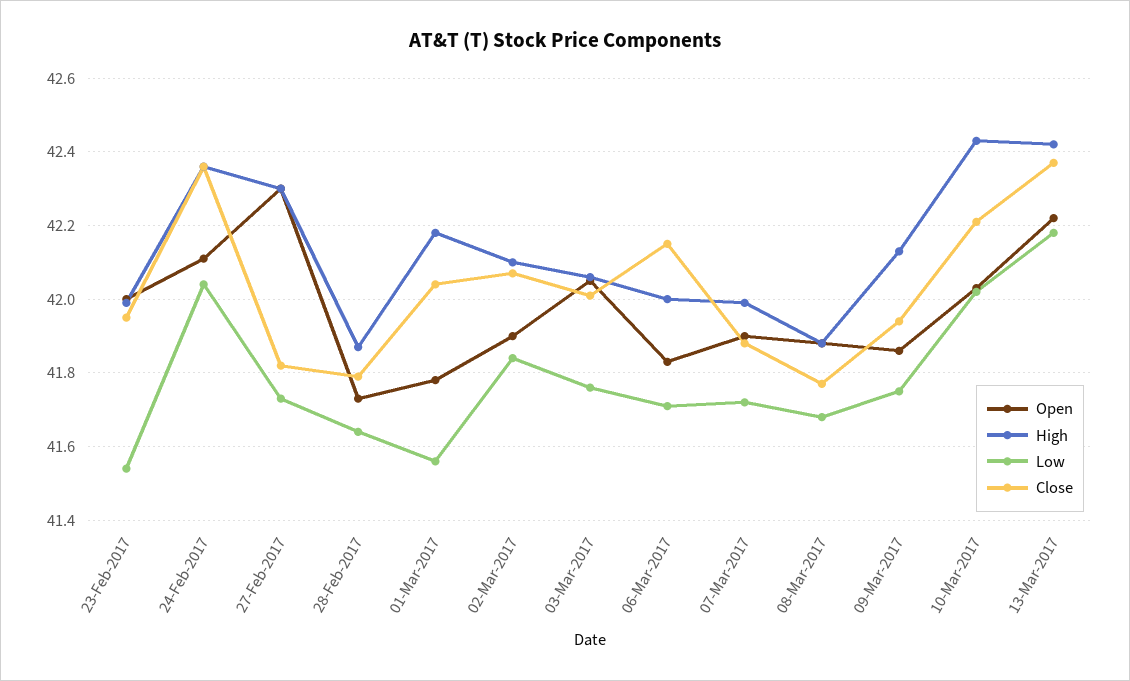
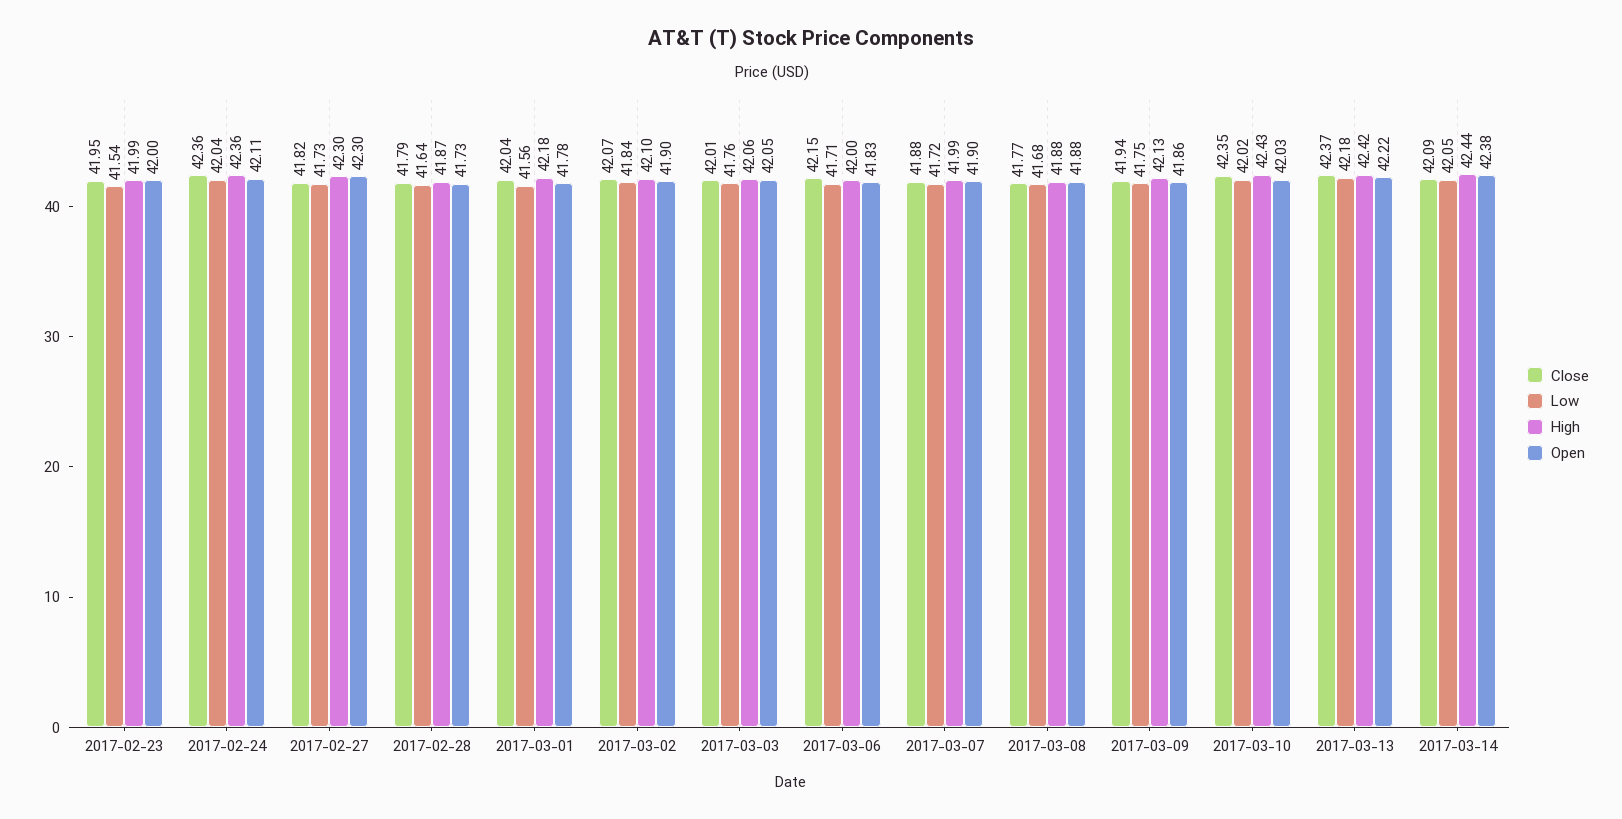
Close, 10-Mar-2017: 42.2 -> 42.35
Close, 2017-03-14: none -> 42.09
Low, 2017-03-14: none -> 42.05
High, 2017-03-14: none -> 42.44
Open, 2017-03-14: none -> 42.38

